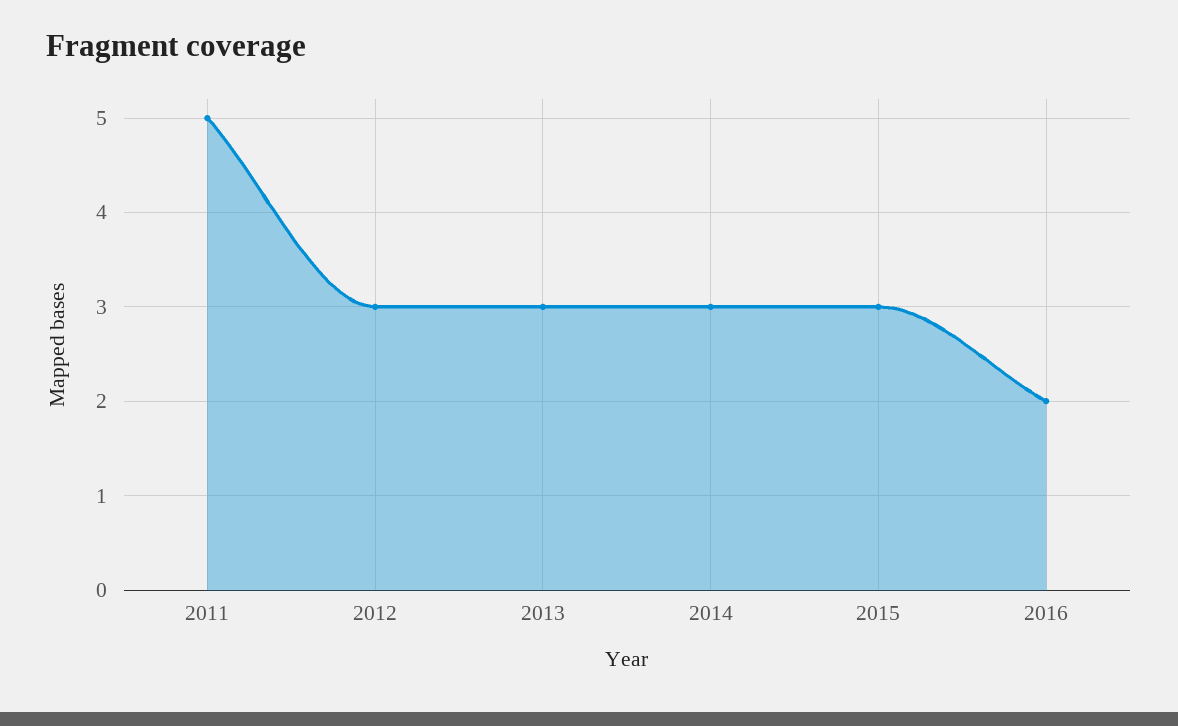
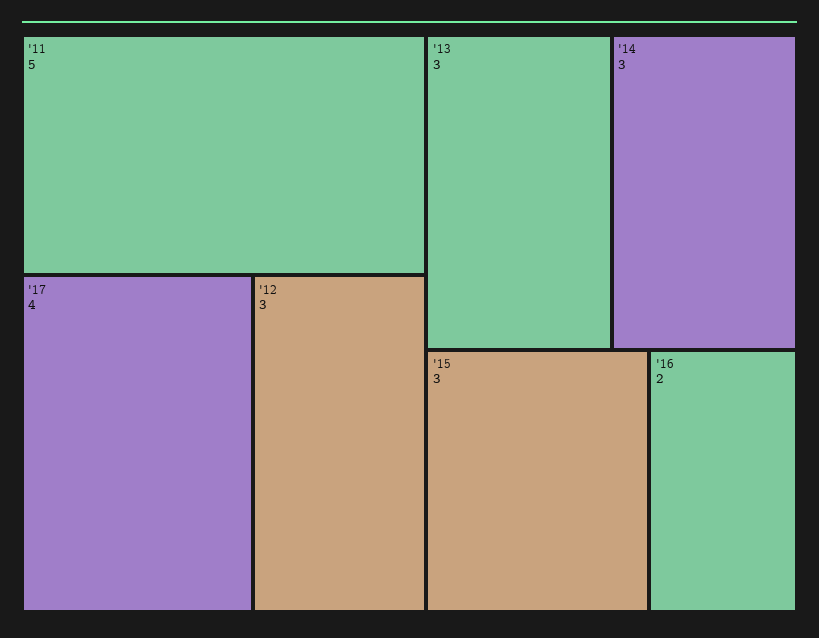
'17: none -> 4

